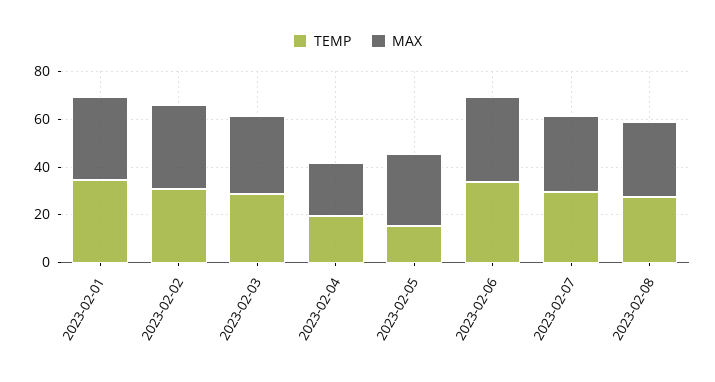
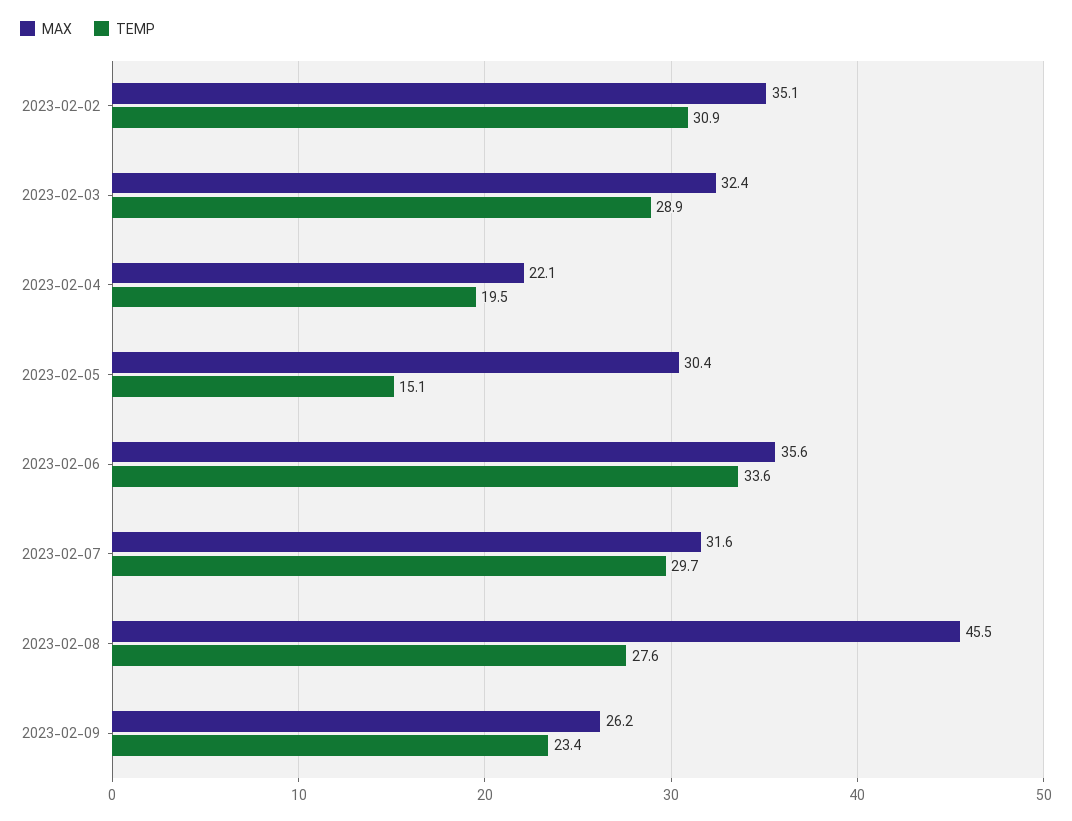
TEMP, 2023-02-01: 35 -> none
MAX, 2023-02-01: 35 -> none
MAX, 2023-02-08: 30 -> 45.5
MAX, 2023-02-09: none -> 26.2
TEMP, 2023-02-09: none -> 23.4

